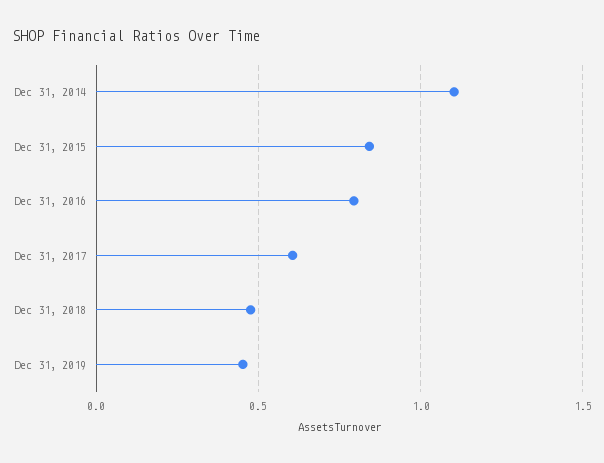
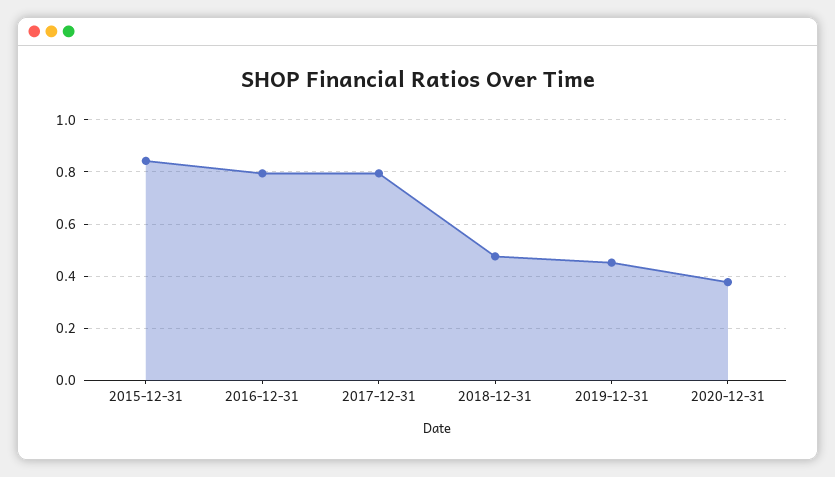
Dec 31, 2014: 1.1 -> none
Dec 31, 2017: 0.6 -> 0.8
2020-12-31: none -> 0.375

